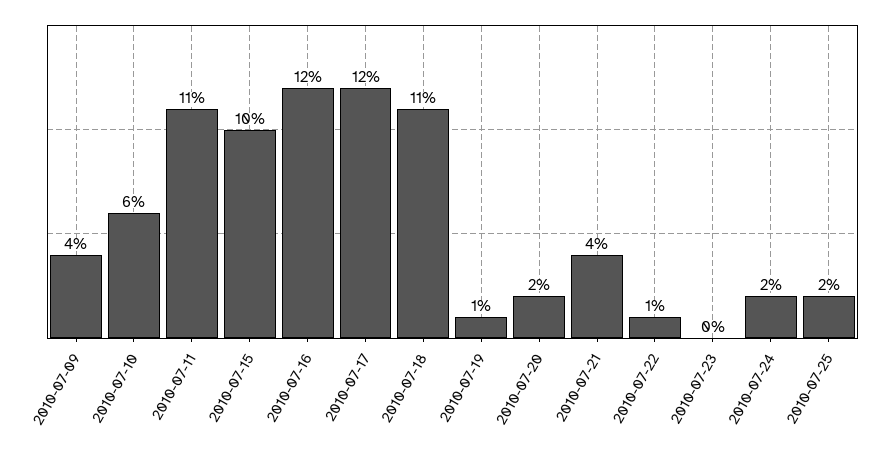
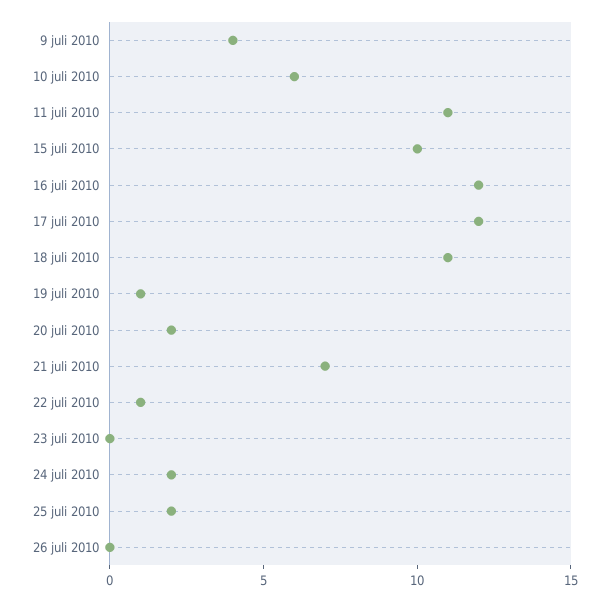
2010-07-21: 4 -> 7
26 juli 2010: none -> 0

